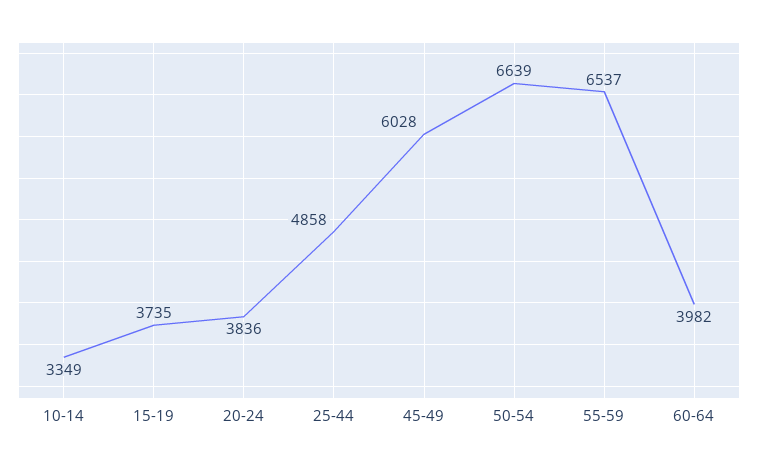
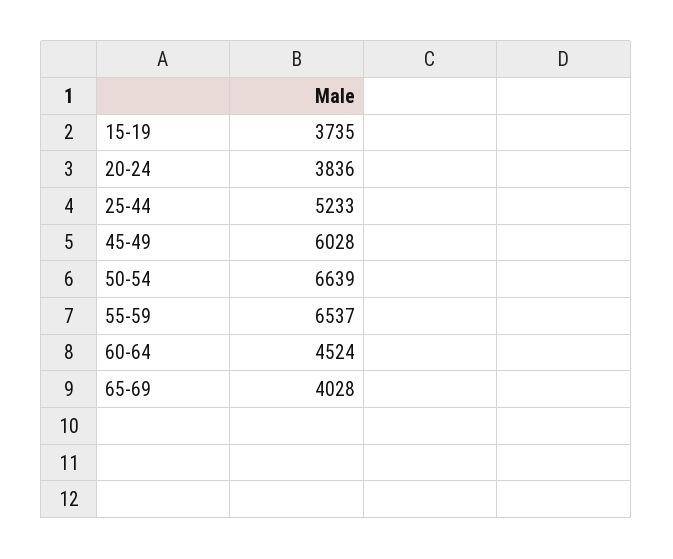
10-14: 3349 -> none
25-44: 4858 -> 5233
60-64: 3982 -> 4524
65-69: none -> 4028

